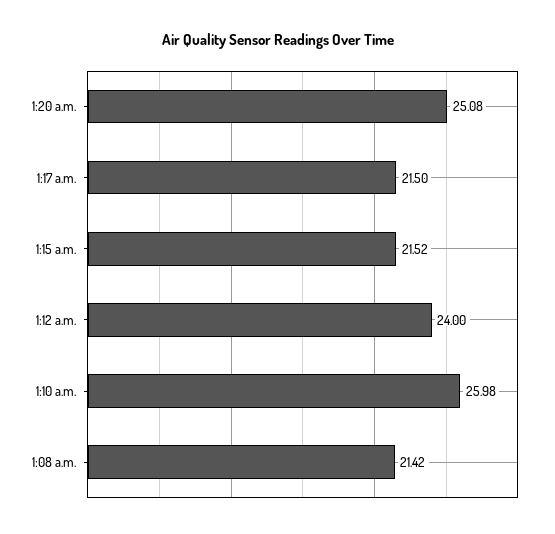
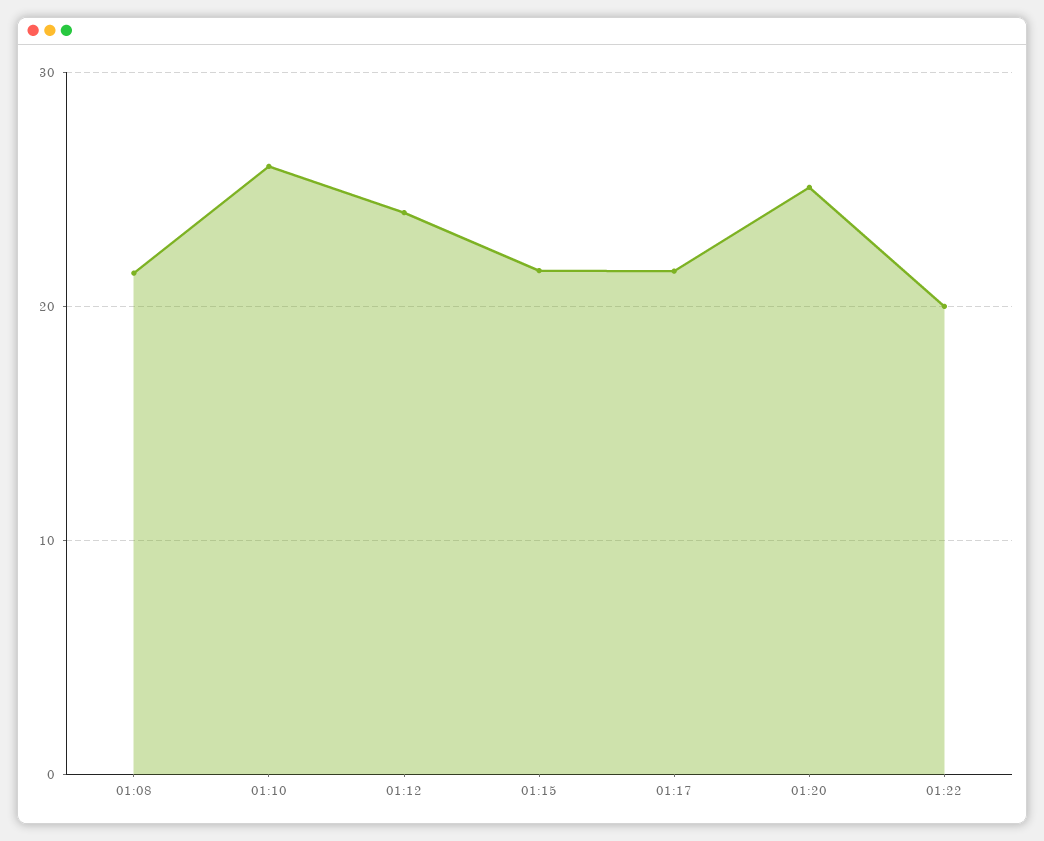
01:22: none -> 20

